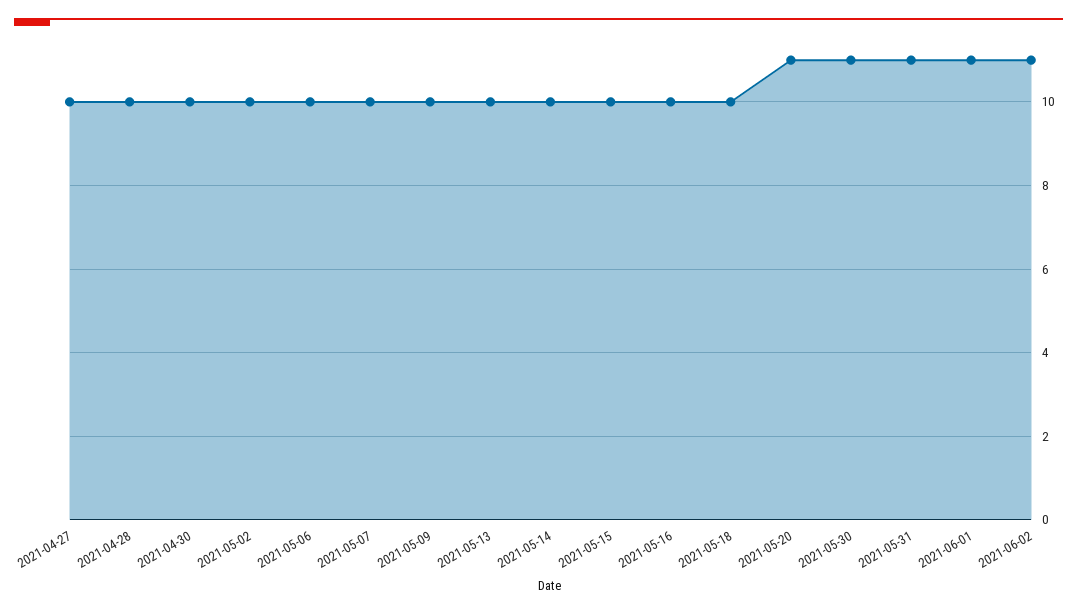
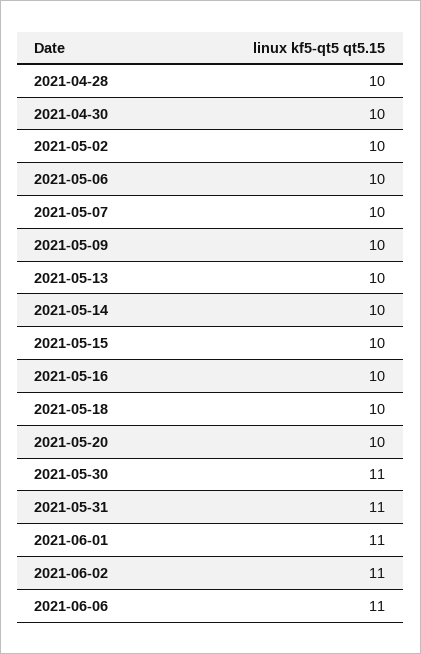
2021-04-27: 10 -> none
2021-05-20: 11 -> 10
2021-06-06: none -> 11

